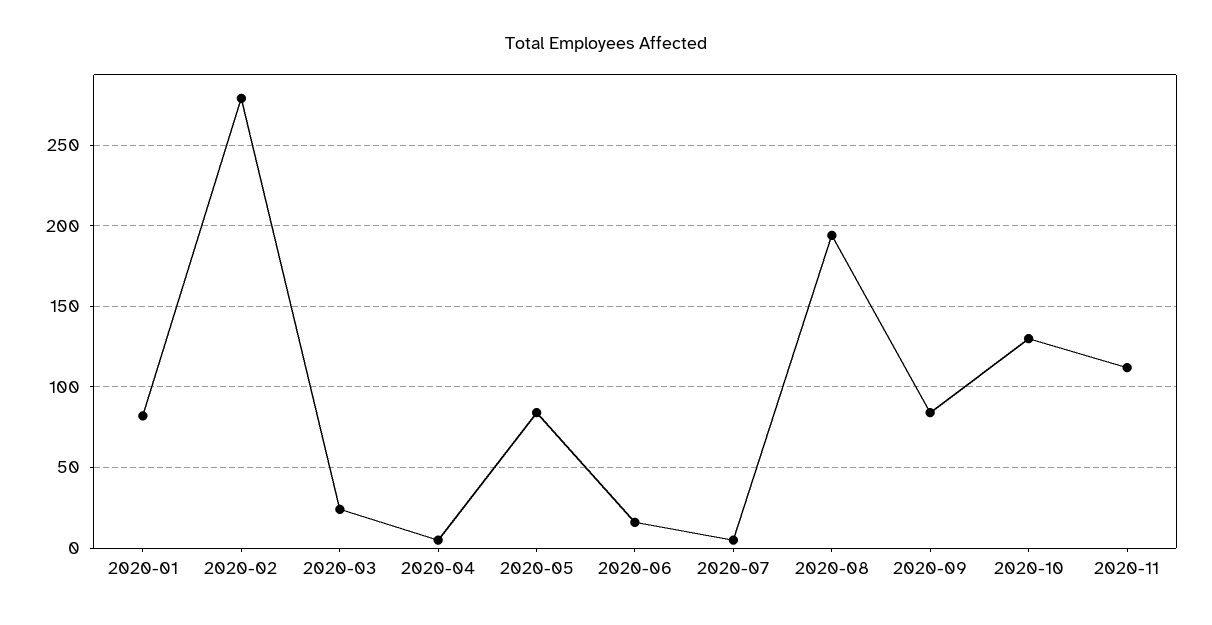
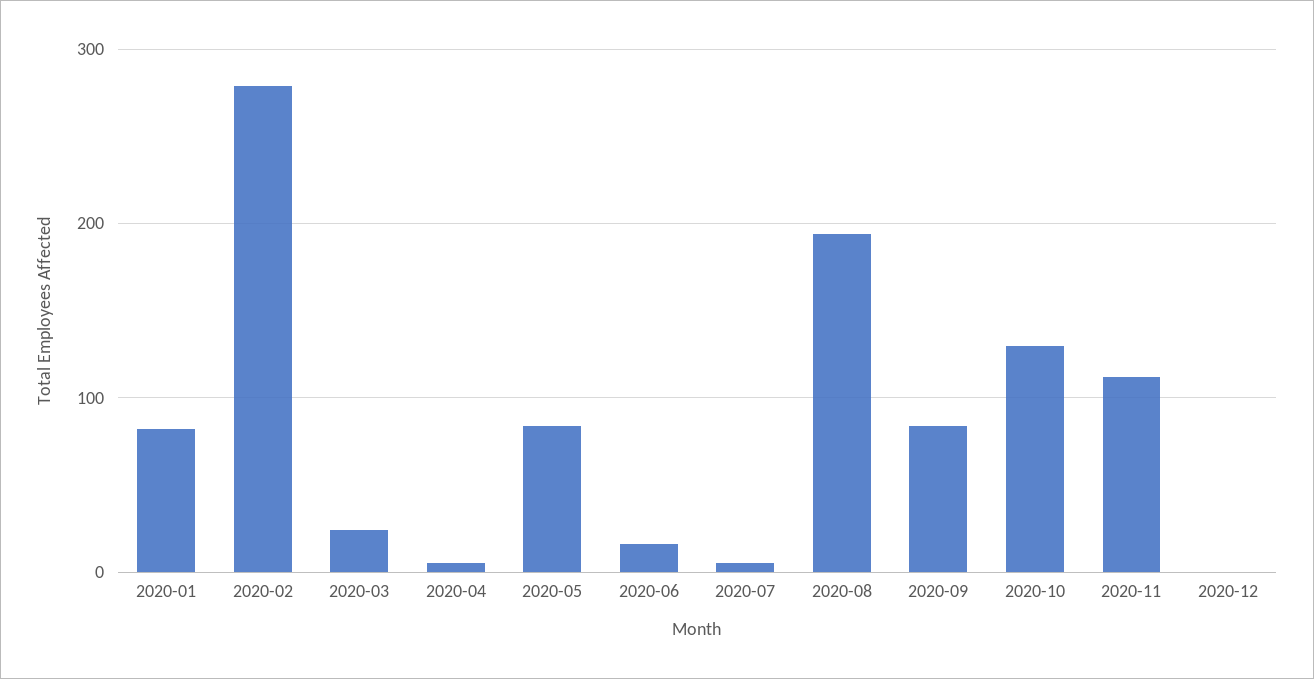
2020-12: none -> 0

